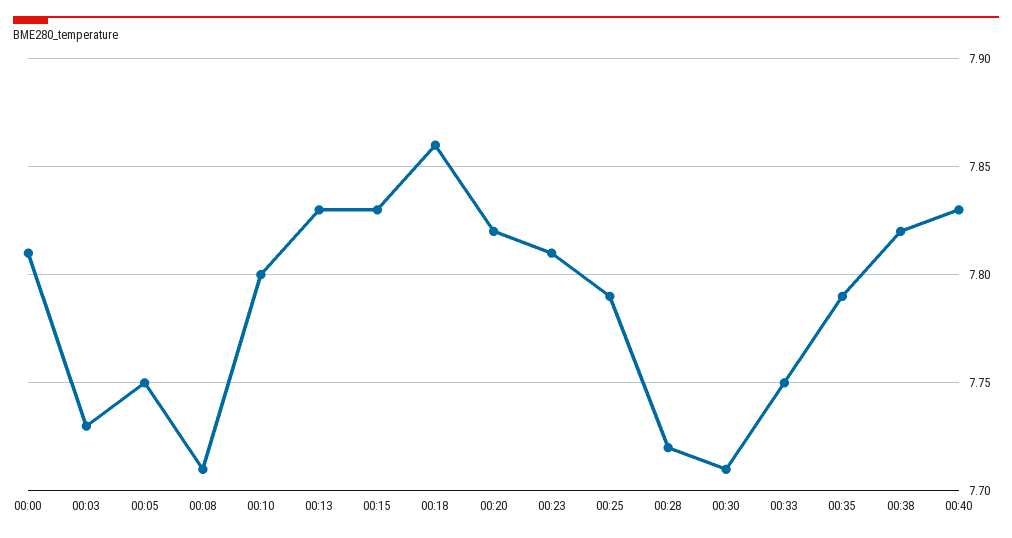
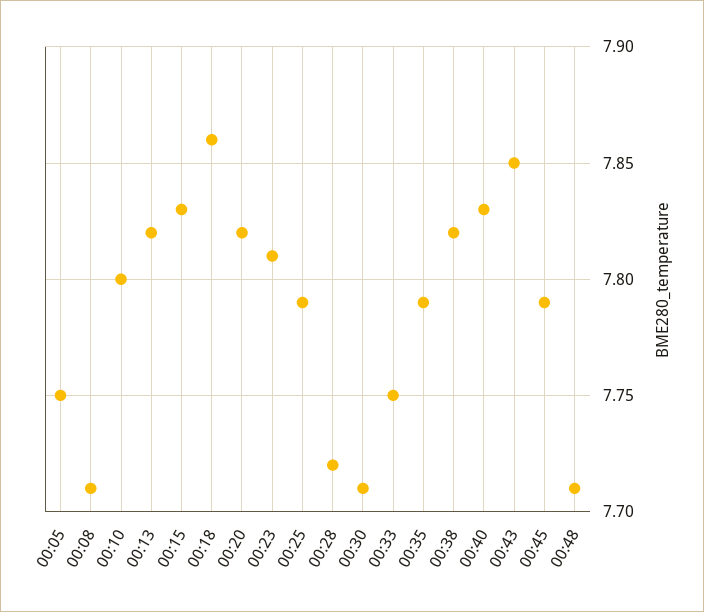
00:00: 7.81 -> none
00:03: 7.73 -> none
00:13: 7.83 -> 7.82
00:43: none -> 7.85
00:45: none -> 7.79
00:48: none -> 7.71

